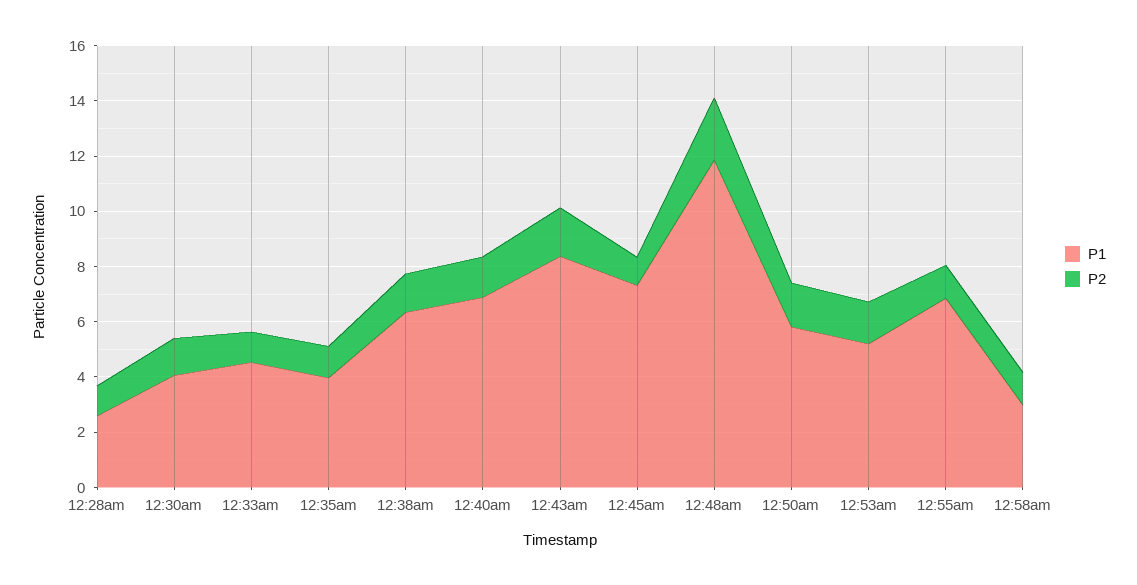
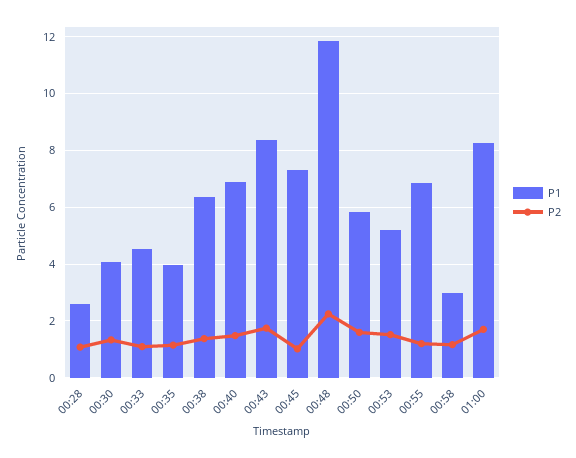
P1, 01:00: none -> 8.25
P2, 01:00: none -> 1.75

